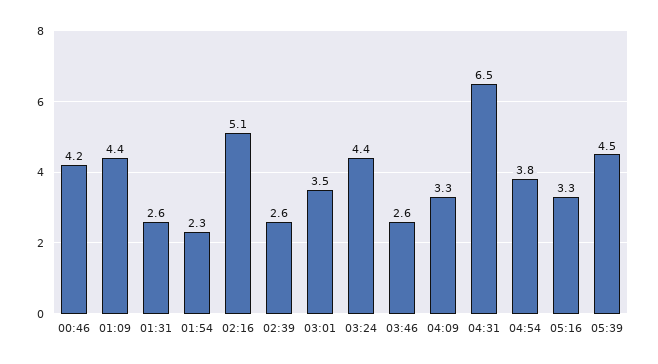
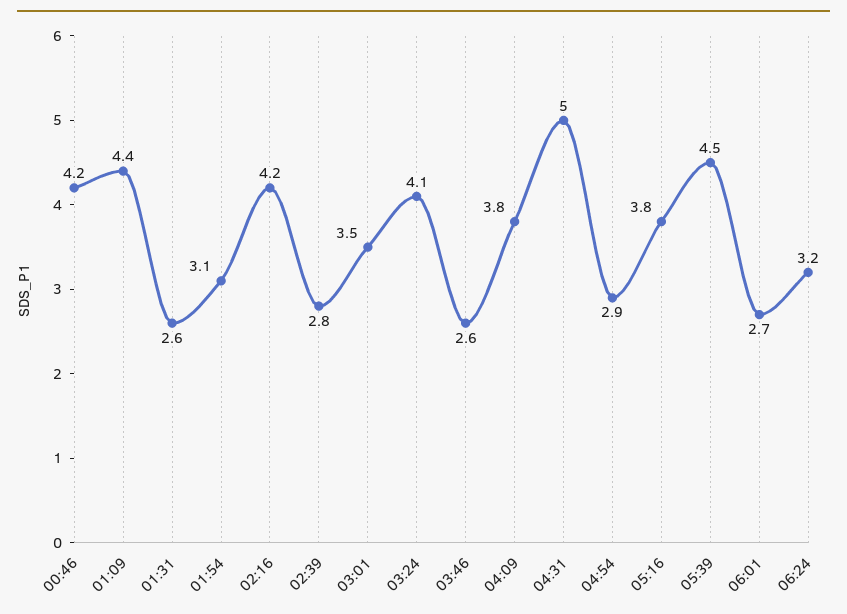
01:54: 2.3 -> 3.1
02:16: 5.1 -> 4.2
02:39: 2.6 -> 2.8
03:24: 4.4 -> 4.1
04:09: 3.3 -> 3.8
04:31: 6.5 -> 5
04:54: 3.8 -> 2.9
05:16: 3.3 -> 3.8
06:01: none -> 2.7
06:24: none -> 3.2

